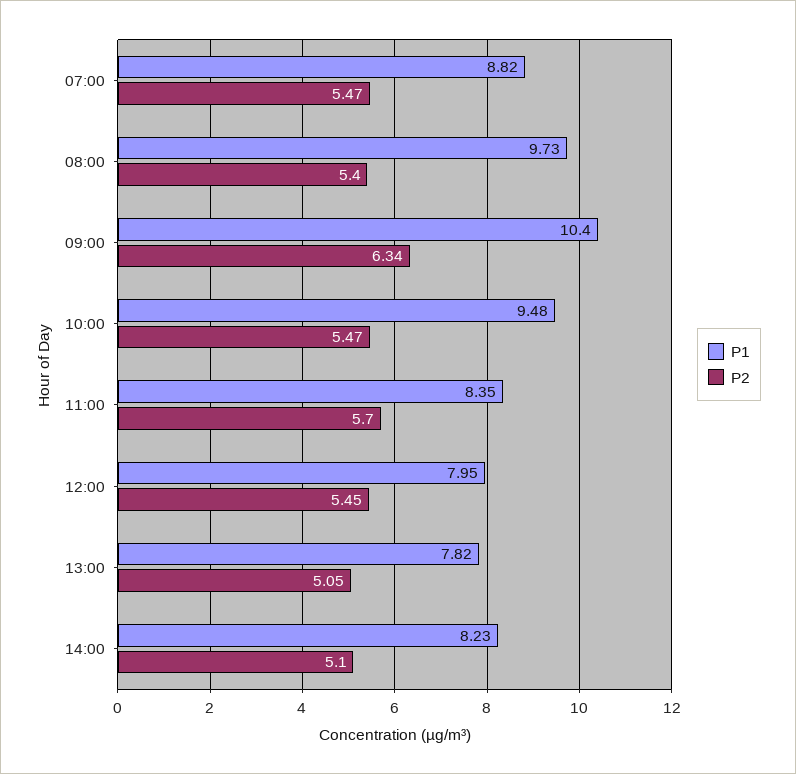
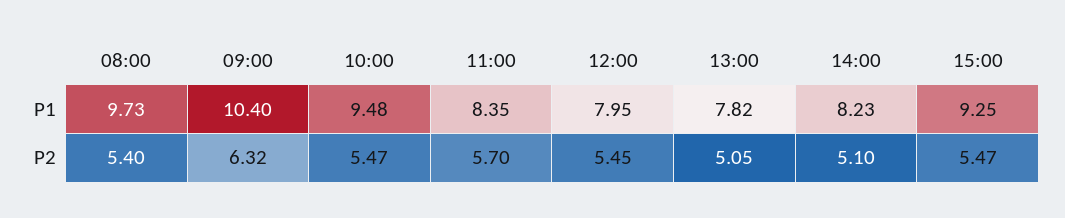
P1, 07:00: 8.82 -> none
P2, 07:00: 5.47 -> none
P2, 09:00: 6.34 -> 6.32
P1, 15:00: none -> 9.25
P2, 15:00: none -> 5.47

